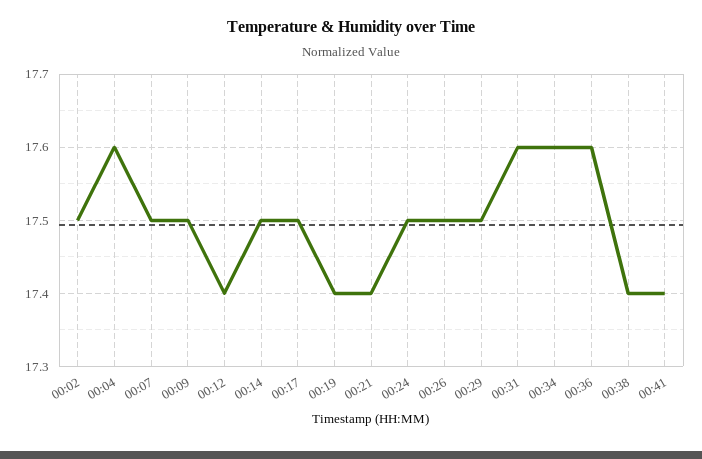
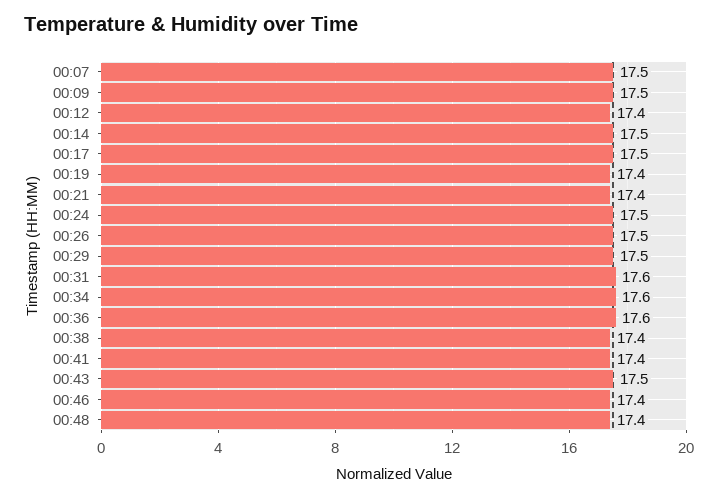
00:02: 17.5 -> none
00:04: 17.6 -> none
00:43: none -> 17.5
00:46: none -> 17.4
00:48: none -> 17.4

